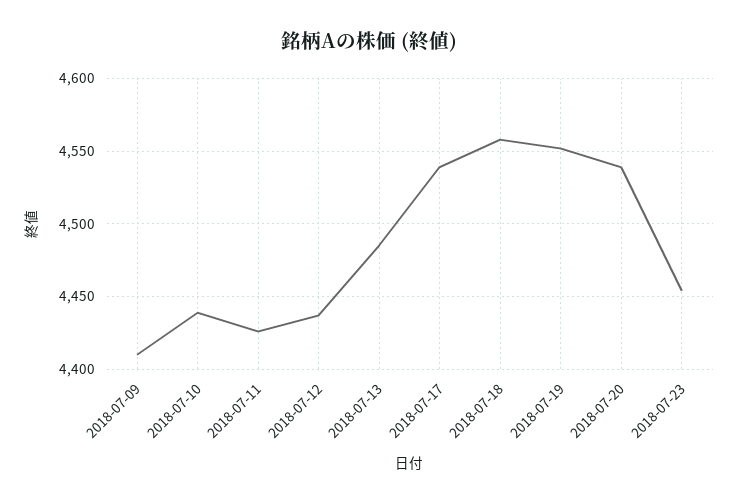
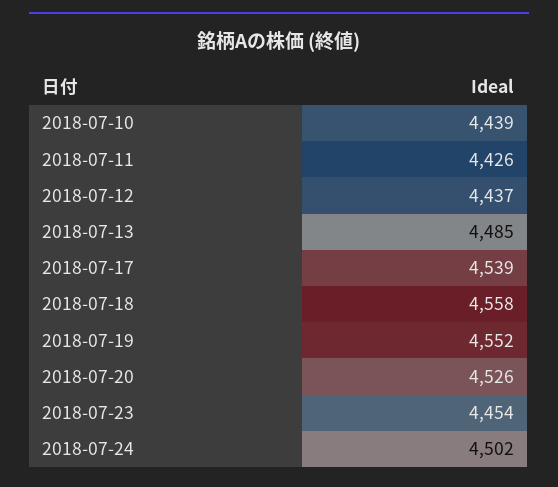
2018-07-09: 4410 -> none
2018-07-20: 4540 -> 4526
2018-07-24: none -> 4502

